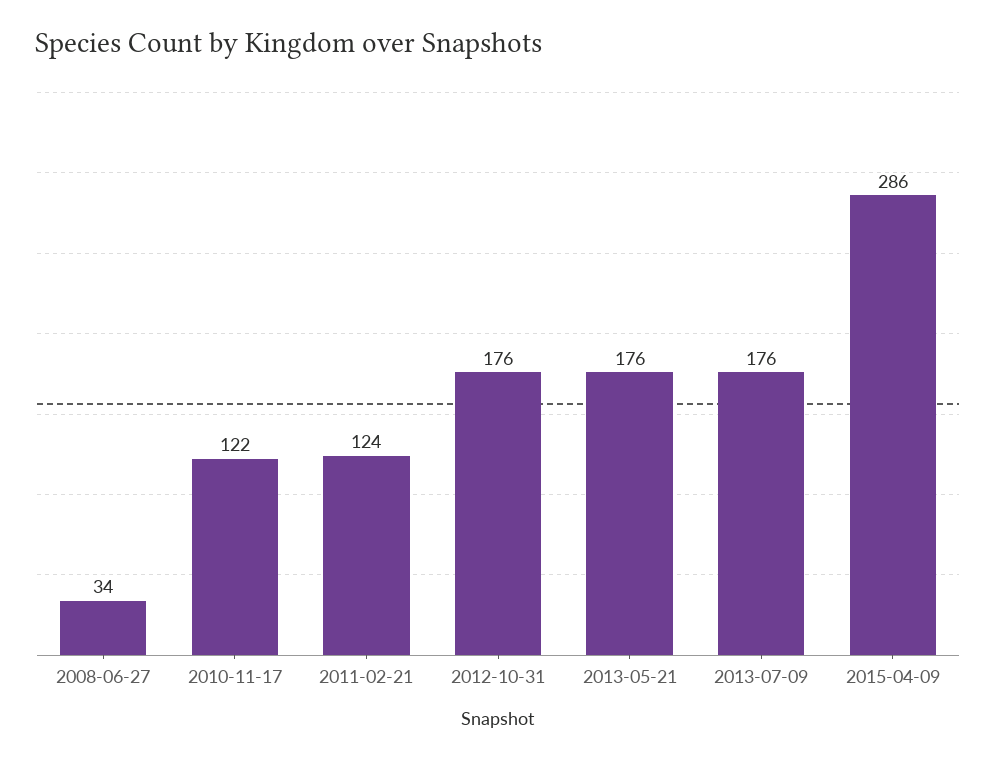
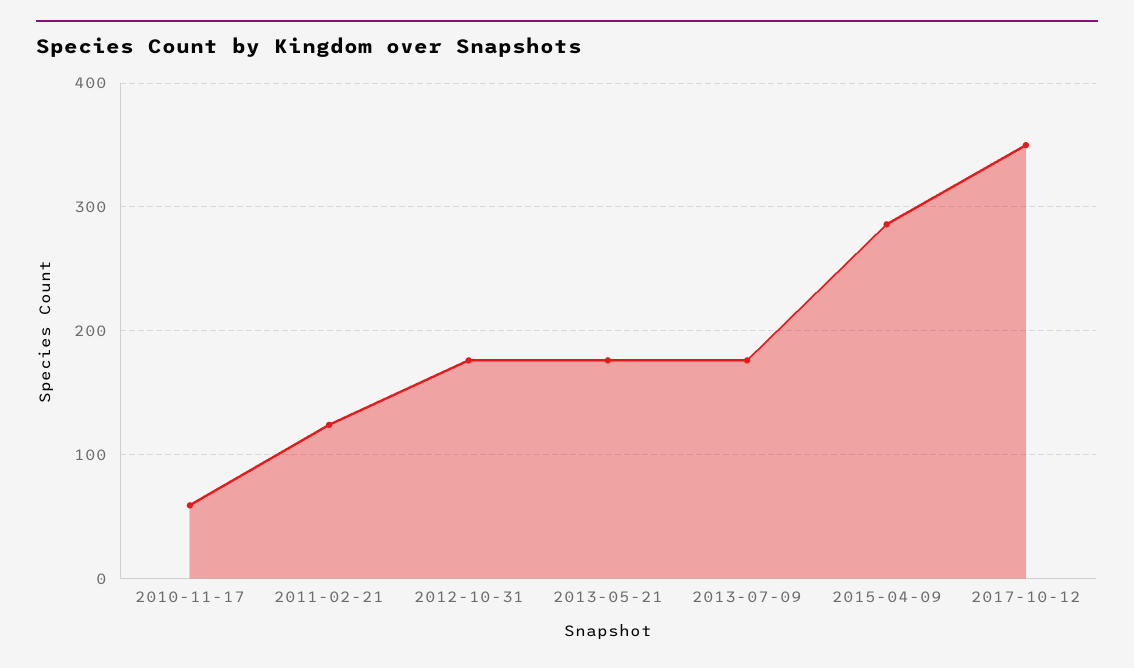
2008-06-27: 34 -> none
2010-11-17: 122 -> 60
2017-10-12: none -> 350

